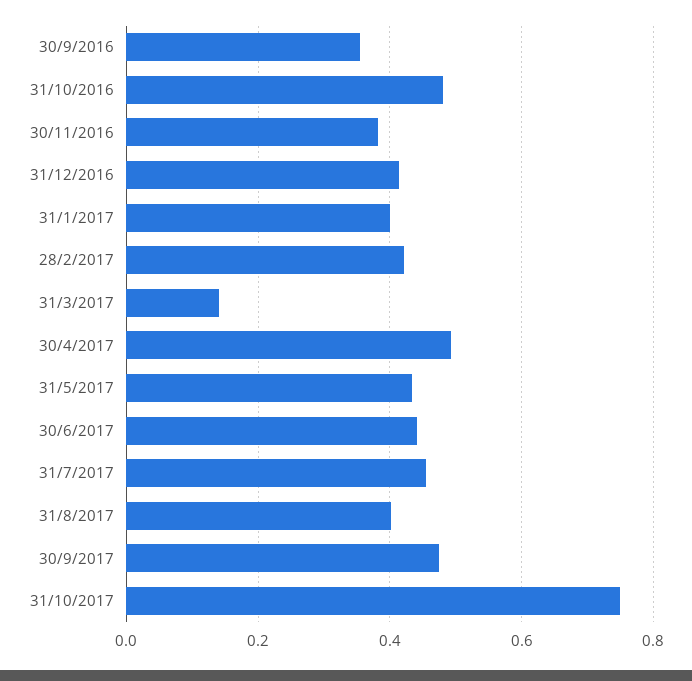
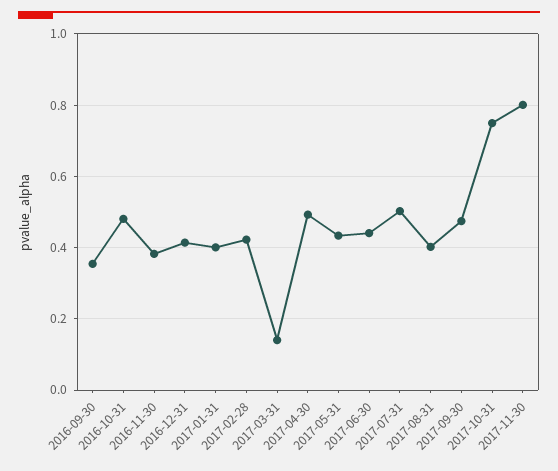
31/7/2017: 0.46 -> 0.5
2017-11-30: none -> 0.8

